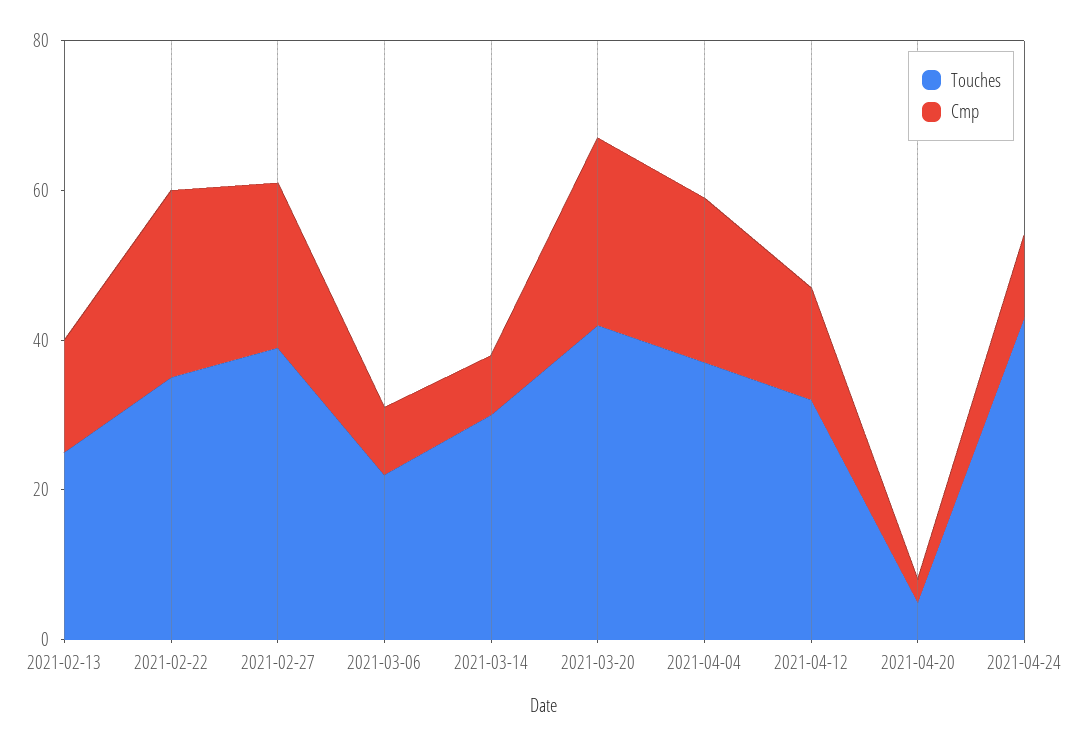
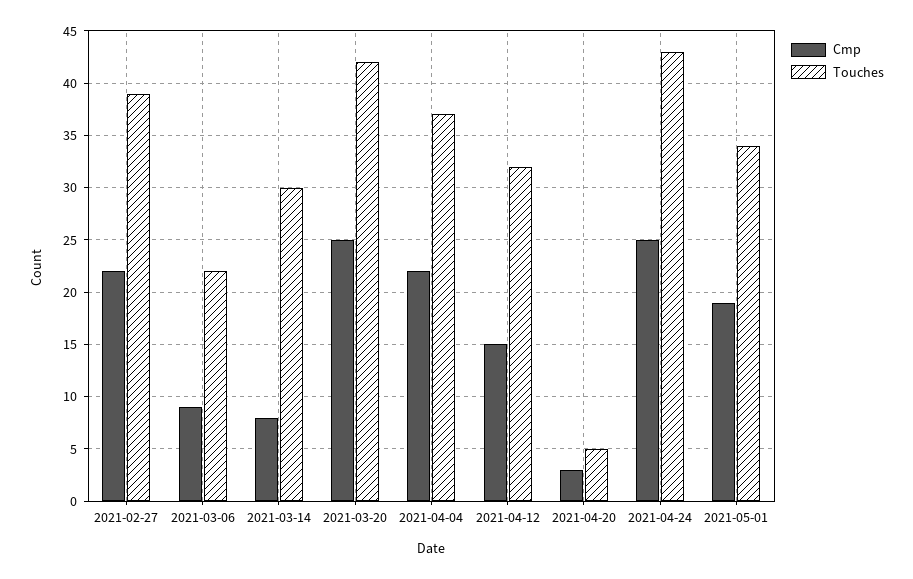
Touches, 2021-02-13: 25 -> none
Cmp, 2021-02-13: 15 -> none
Touches, 2021-02-22: 35 -> none
Cmp, 2021-02-22: 25 -> none
Cmp, 2021-04-24: 10 -> 25
Cmp, 2021-05-01: none -> 19
Touches, 2021-05-01: none -> 34

